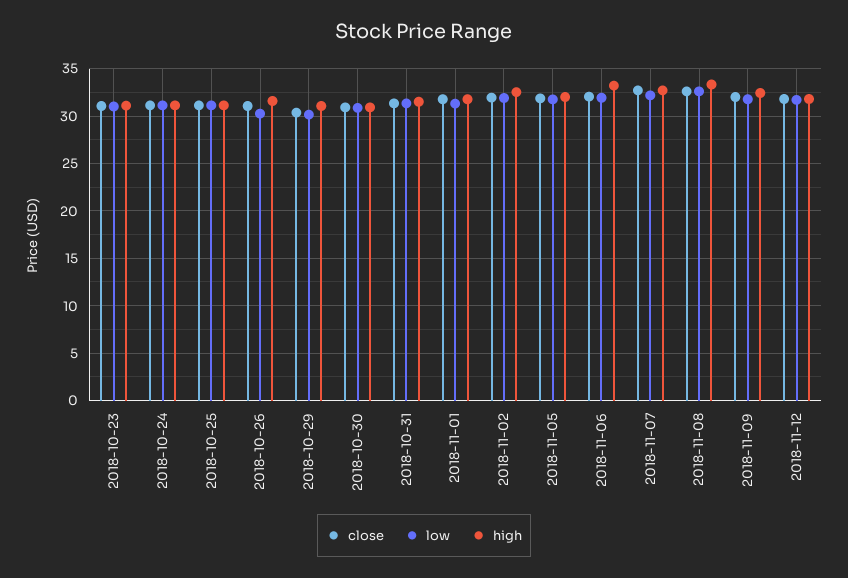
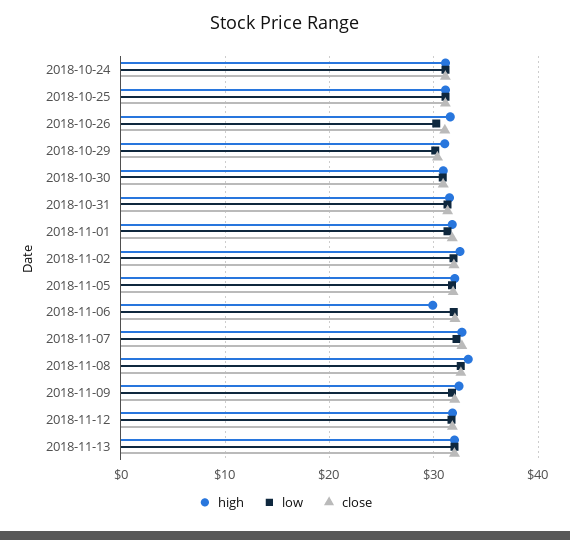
close, 2018-10-23: 31 -> none
low, 2018-10-23: 31 -> none
high, 2018-10-23: 31 -> none
high, 2018-11-06: 33 -> 30
high, 2018-11-13: none -> 32
low, 2018-11-13: none -> 32
close, 2018-11-13: none -> 32

